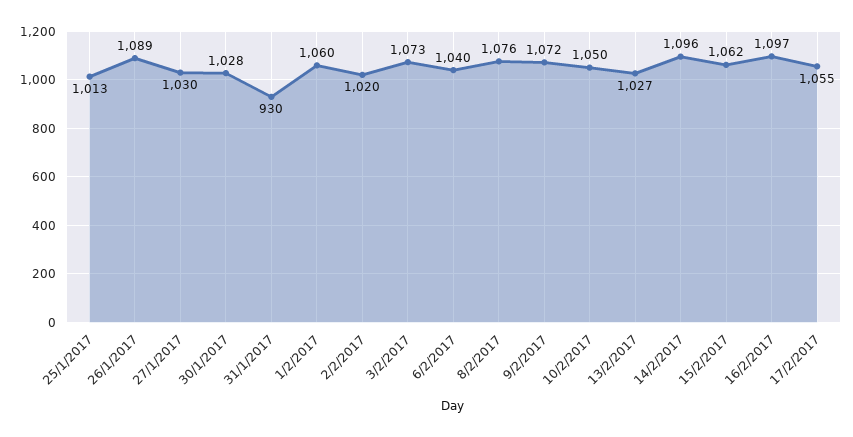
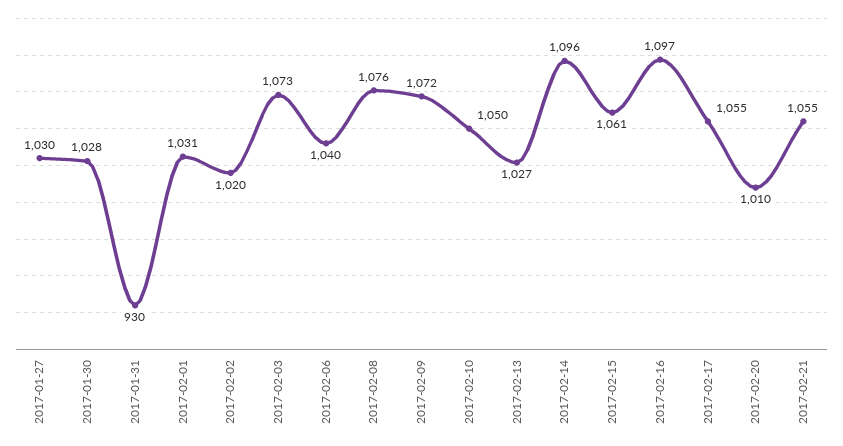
25/1/2017: 1013 -> none
26/1/2017: 1089 -> none
1/2/2017: 1060 -> 1031
15/2/2017: 1062 -> 1061
2017-02-20: none -> 1010
2017-02-21: none -> 1055

